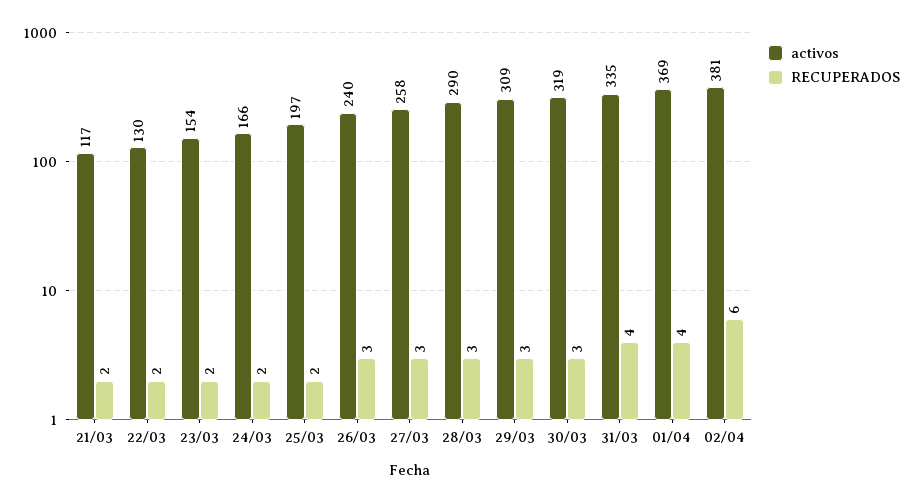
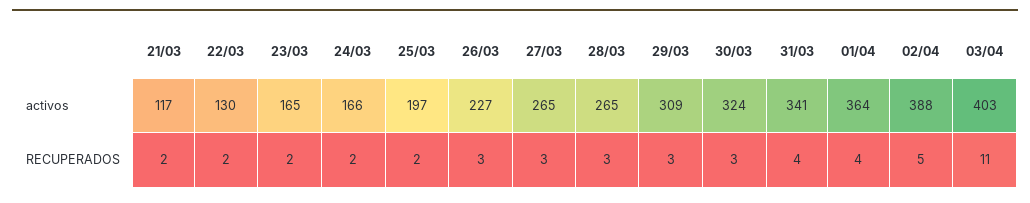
activos, 23/03: 154 -> 165
activos, 26/03: 240 -> 227
activos, 27/03: 258 -> 265
activos, 28/03: 290 -> 265
activos, 30/03: 319 -> 324
activos, 31/03: 335 -> 341
activos, 01/04: 369 -> 364
activos, 02/04: 381 -> 388
RECUPERADOS, 02/04: 6 -> 5
activos, 03/04: none -> 403
RECUPERADOS, 03/04: none -> 11

